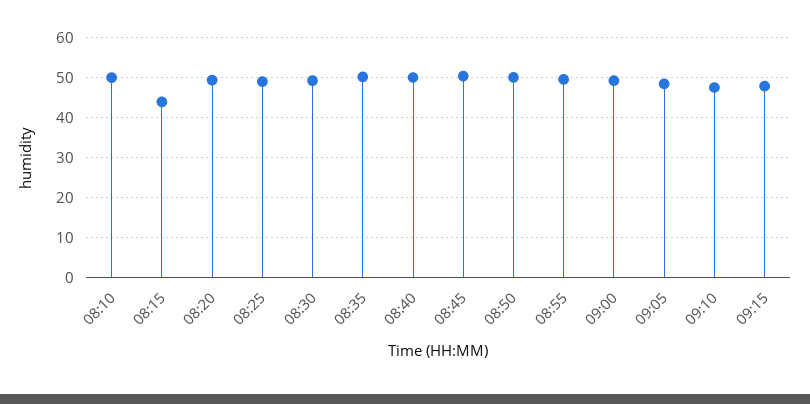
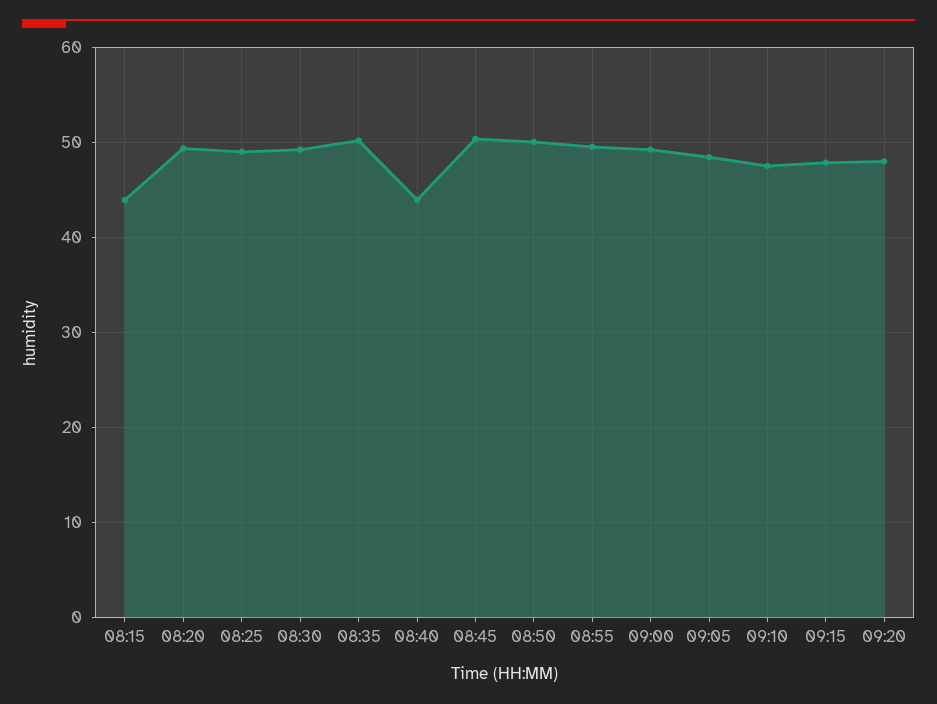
08:10: 50 -> none
08:40: 50 -> 44
09:20: none -> 48

